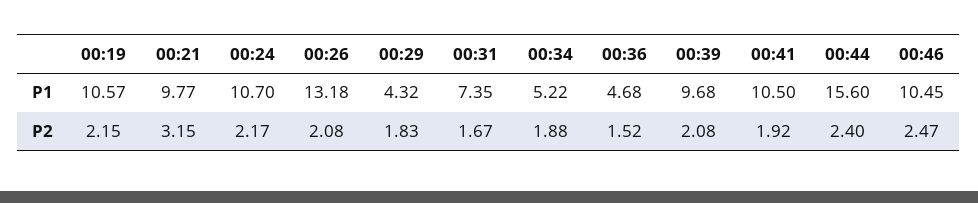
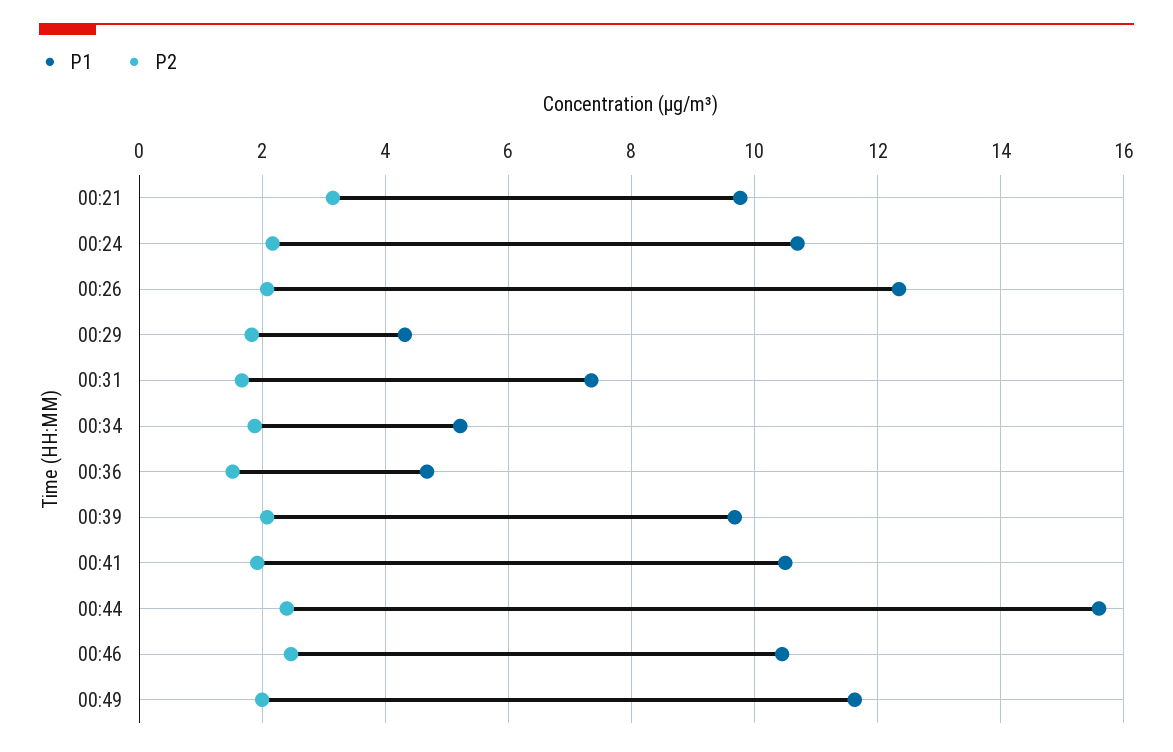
P1, 00:19: 10.57 -> none
P1, 00:26: 13.18 -> 12.4
P2, 00:19: 2.15 -> none
P1, 00:49: none -> 11.6
P2, 00:49: none -> 2

